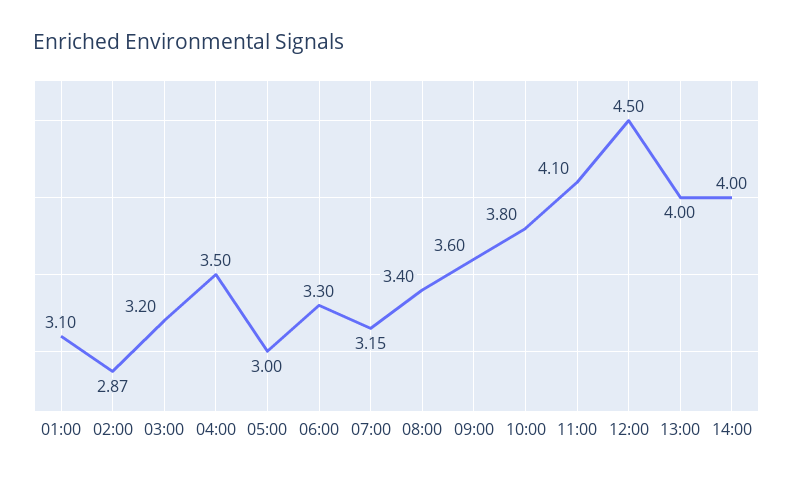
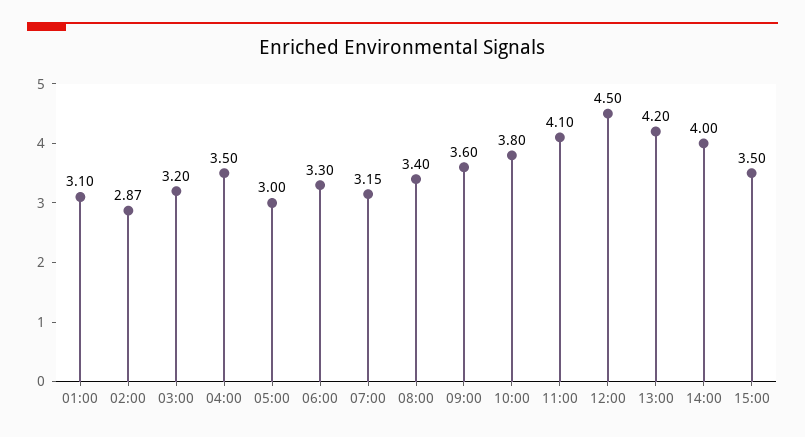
13:00: 4 -> 4.2
15:00: none -> 3.5

